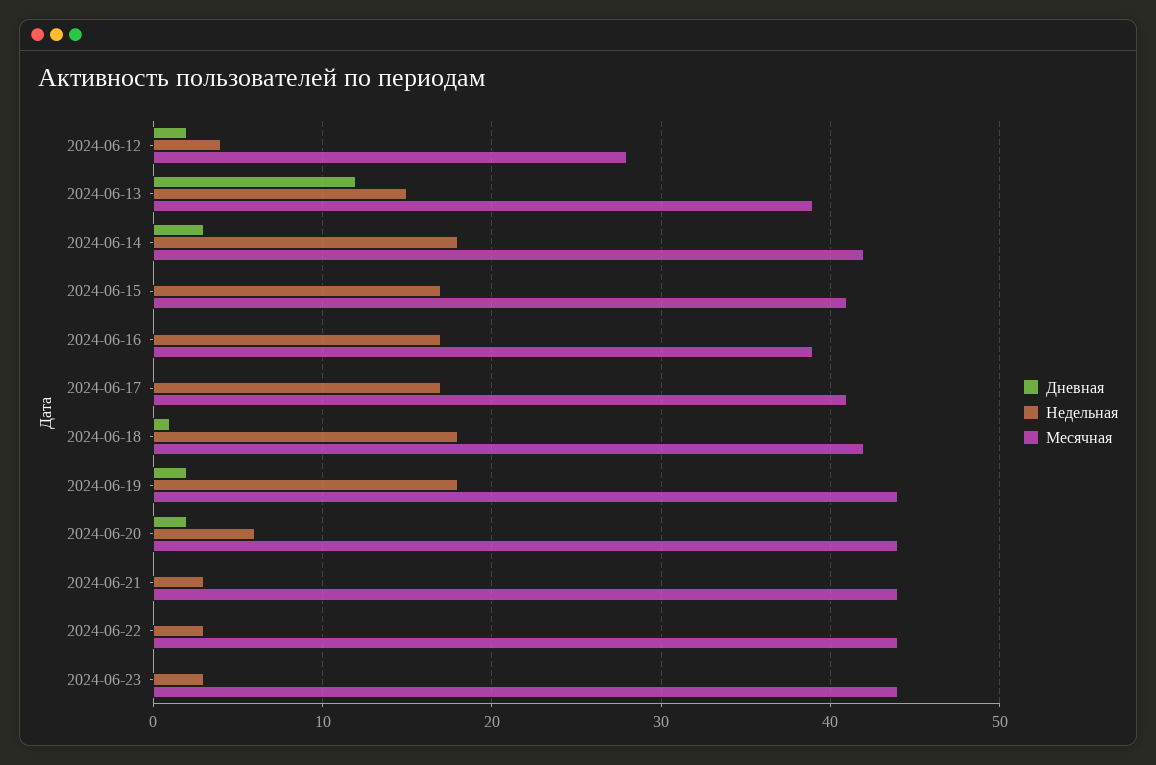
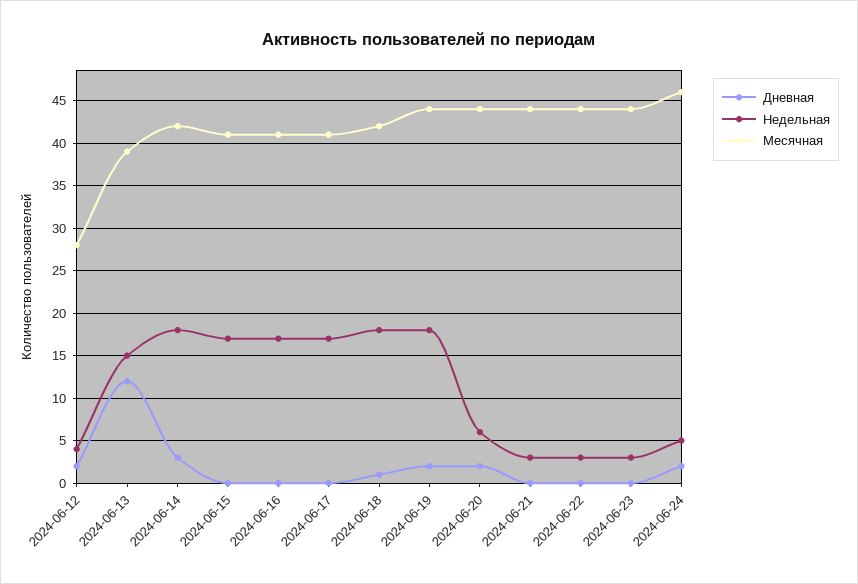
Месячная, 2024-06-16: 39 -> 41
Дневная, 2024-06-24: none -> 2
Недельная, 2024-06-24: none -> 5
Месячная, 2024-06-24: none -> 46

